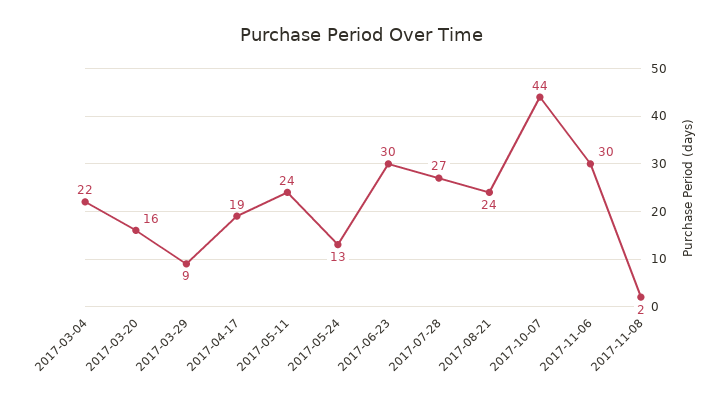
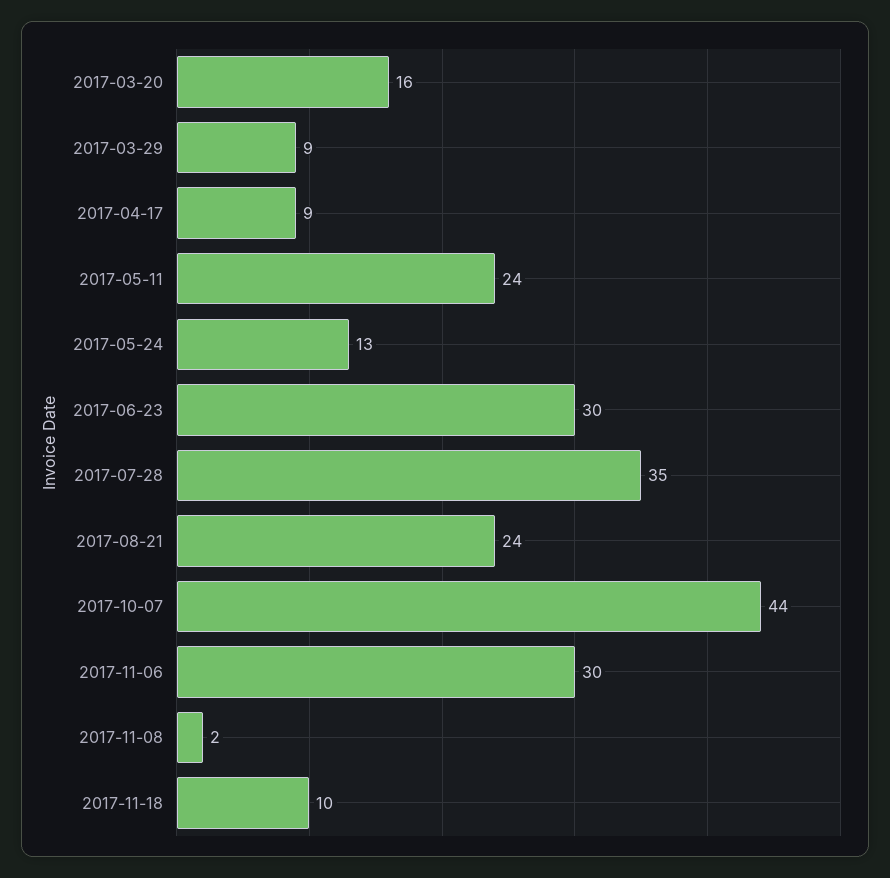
2017-03-04: 22 -> none
2017-04-17: 19 -> 9
2017-07-28: 27 -> 35
2017-11-18: none -> 10

